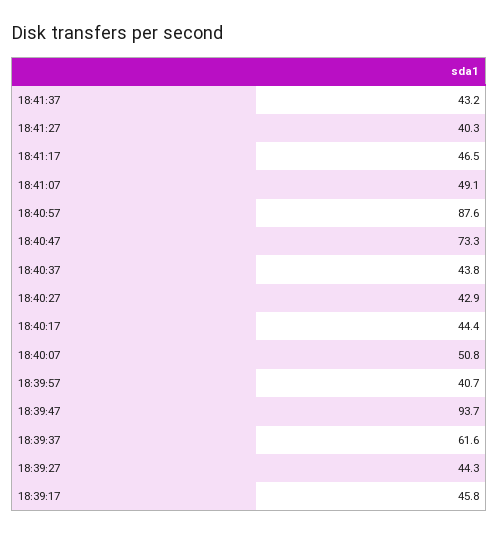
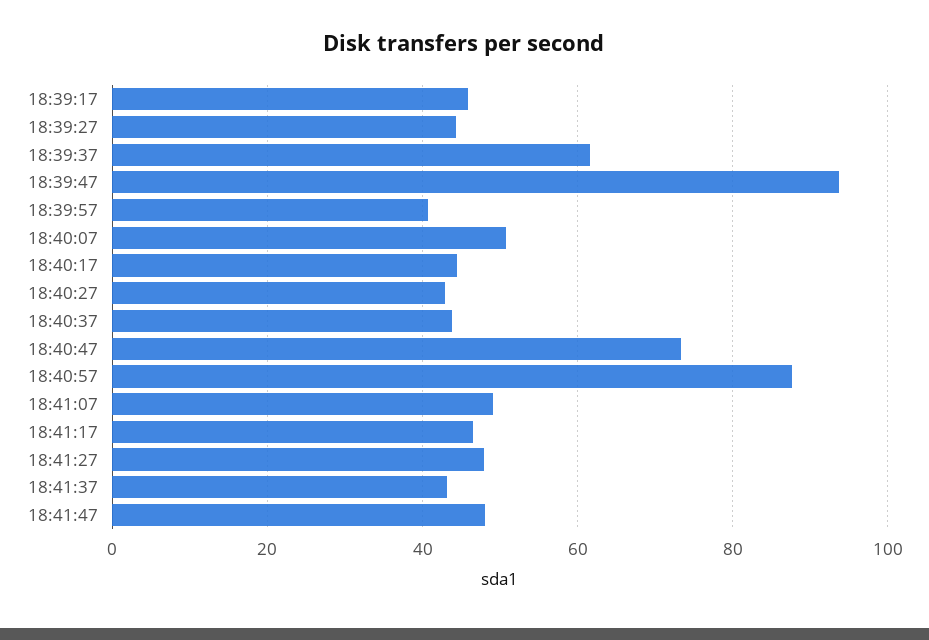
18:41:27: 40.3 -> 48
18:41:47: none -> 48

